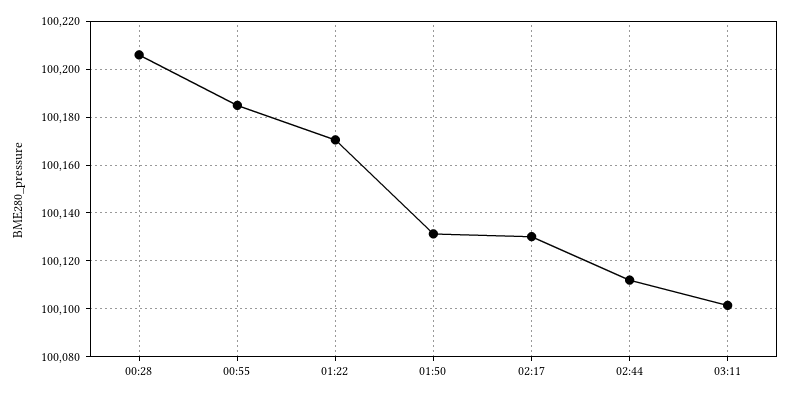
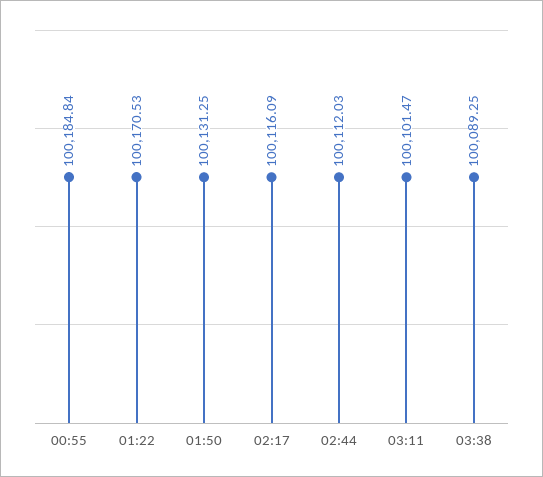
00:28: 100205 -> none
02:17: 100130 -> 100116.09
03:38: none -> 100089.25

